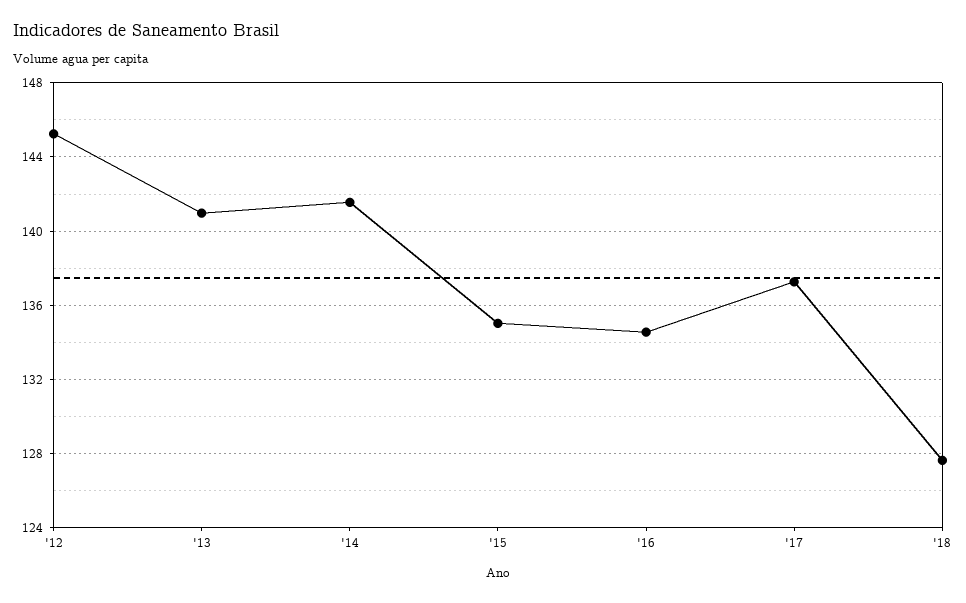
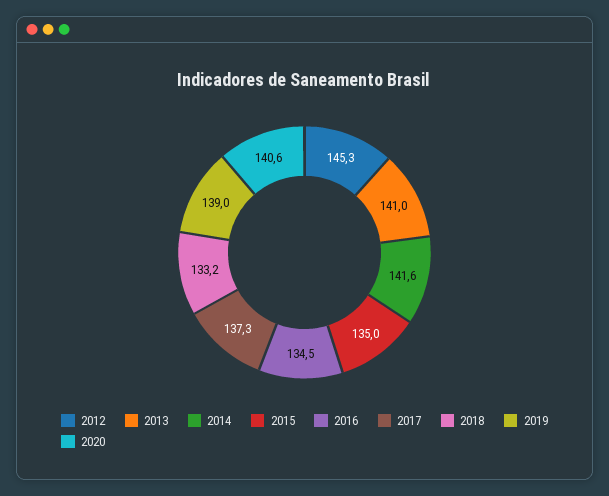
'18: 127.5 -> 133.2
2019: none -> 139
2020: none -> 140.6

